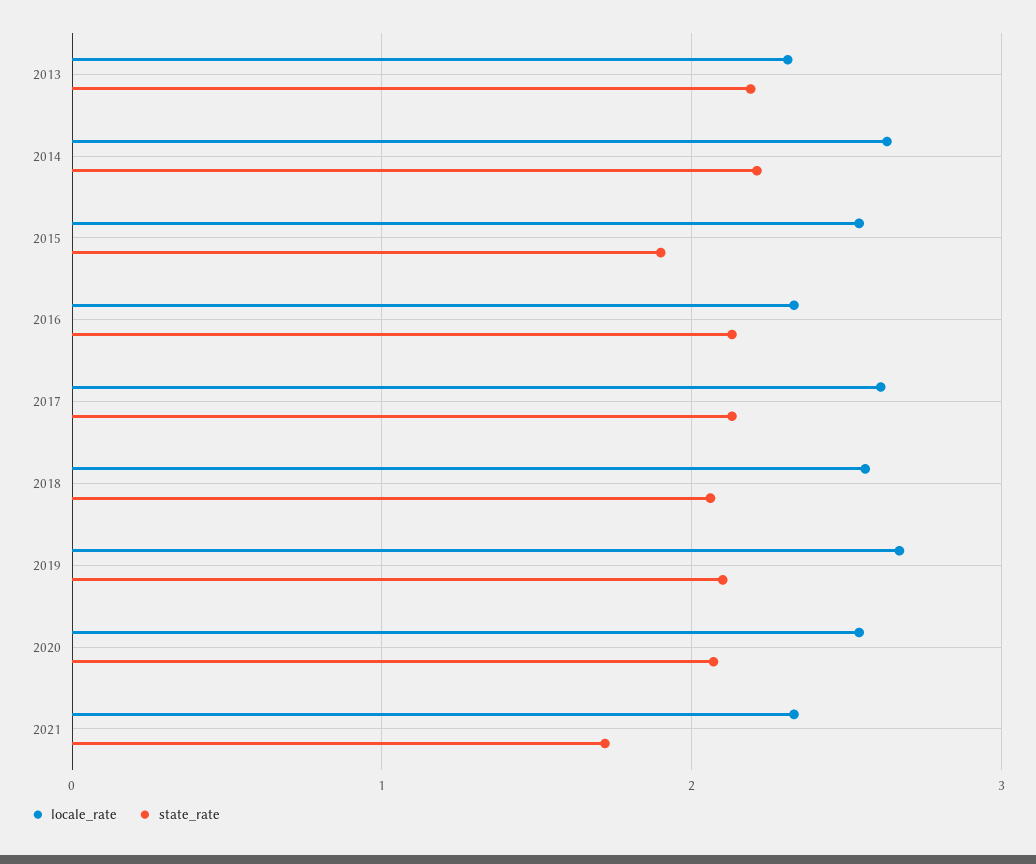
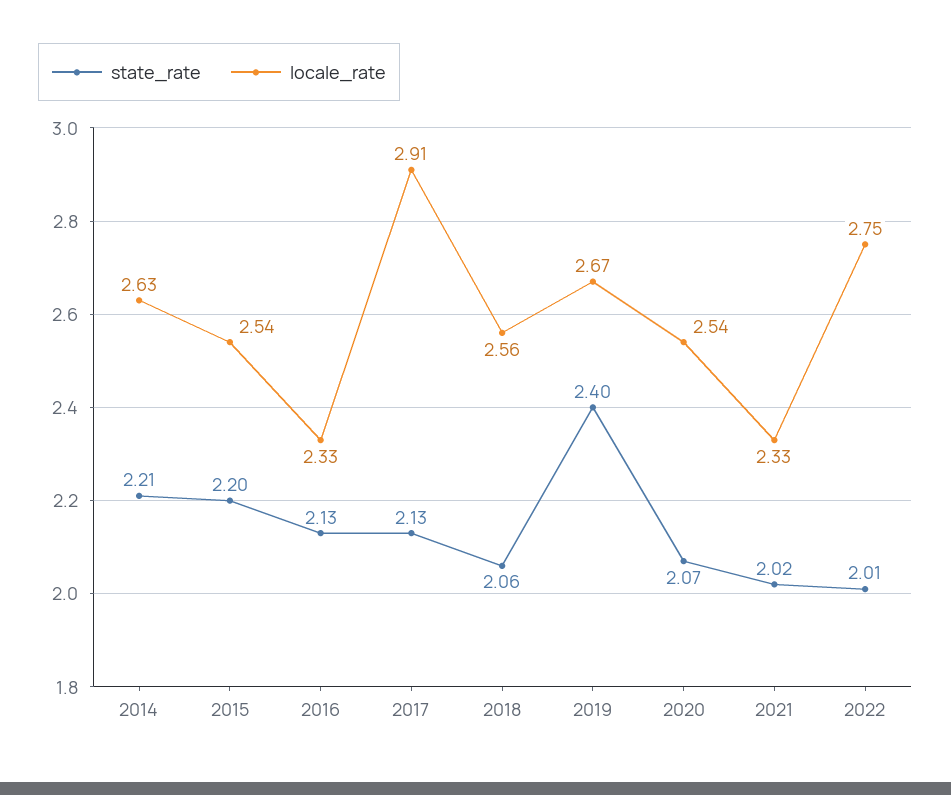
locale_rate, 2013: 2.3 -> none
state_rate, 2013: 2.2 -> none
state_rate, 2015: 1.9 -> 2.2
locale_rate, 2017: 2.6 -> 2.91
state_rate, 2019: 2.1 -> 2.4
state_rate, 2021: 1.7 -> 2.02
state_rate, 2022: none -> 2.01
locale_rate, 2022: none -> 2.75

